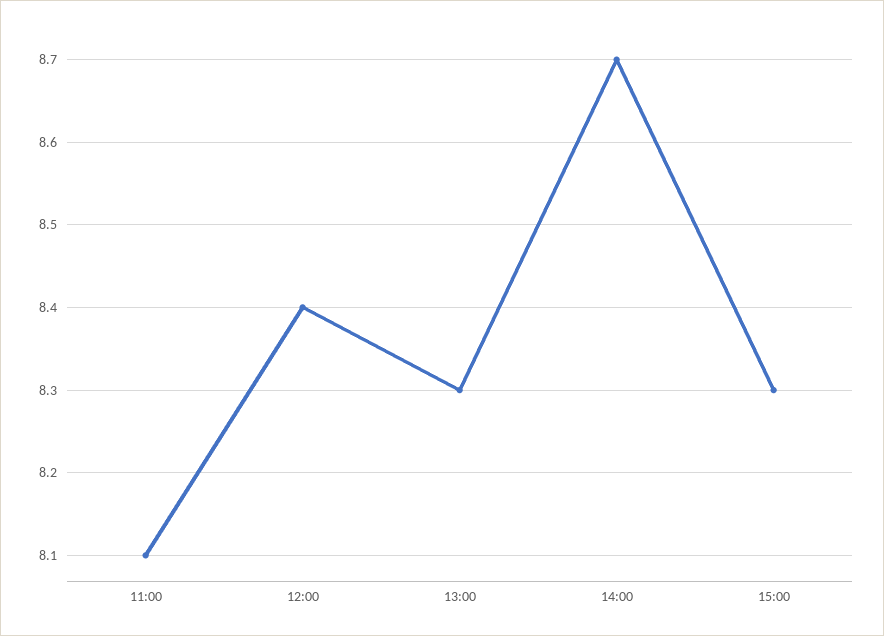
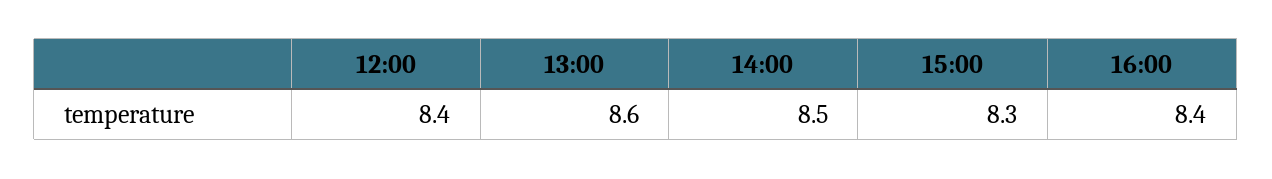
11:00: 8.1 -> none
13:00: 8.3 -> 8.6
14:00: 8.7 -> 8.5
16:00: none -> 8.4

